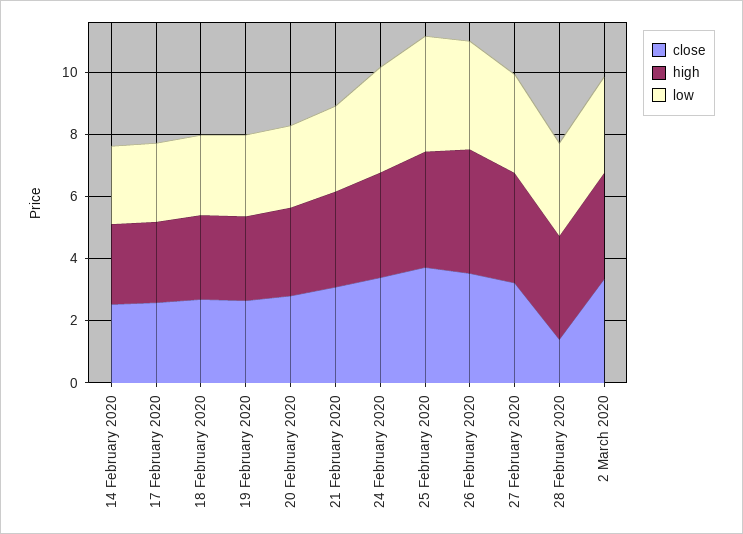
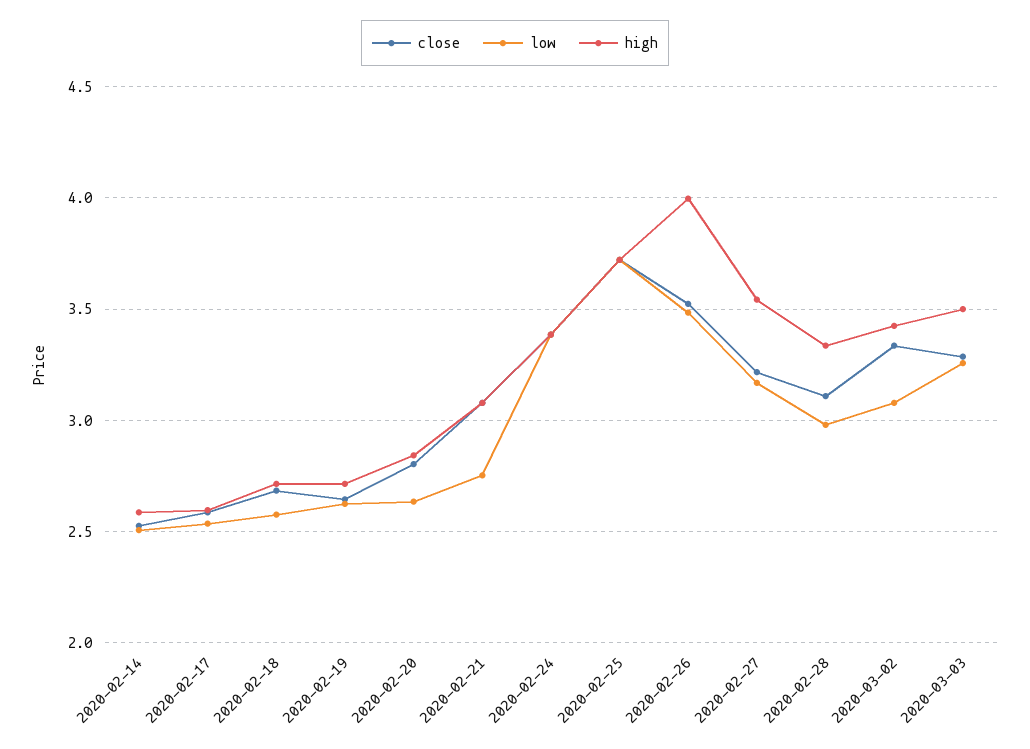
close, 28 February 2020: 1.5 -> 3.1
close, 2020-03-03: none -> 3.3
low, 2020-03-03: none -> 3.25
high, 2020-03-03: none -> 3.5

